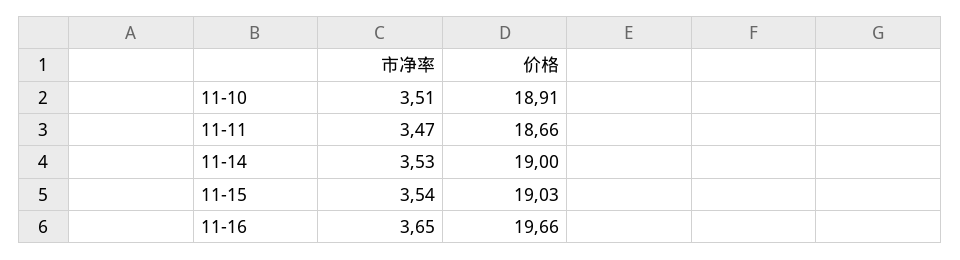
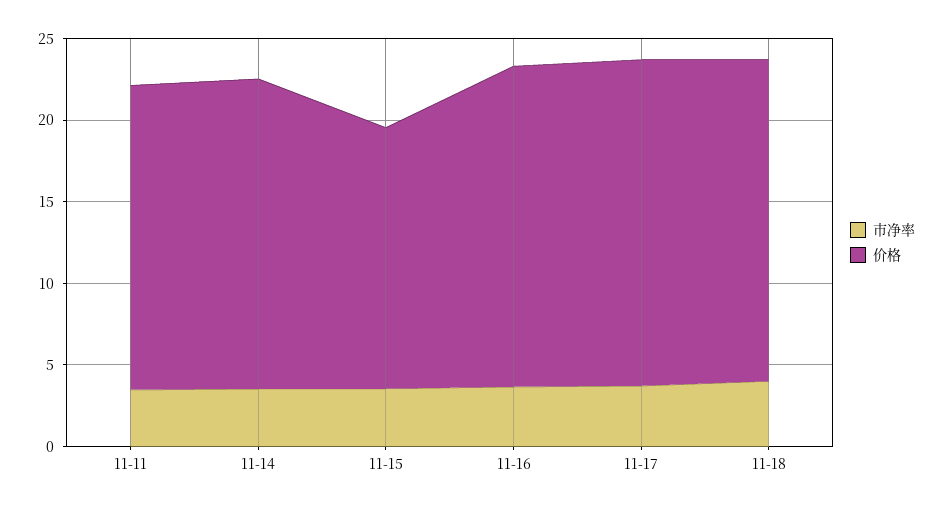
市净率, 11-10: 3.51 -> none
价格, 11-10: 18.91 -> none
价格, 11-15: 19.03 -> 16
市净率, 11-17: none -> 4
价格, 11-17: none -> 20
市净率, 11-18: none -> 4
价格, 11-18: none -> 20

